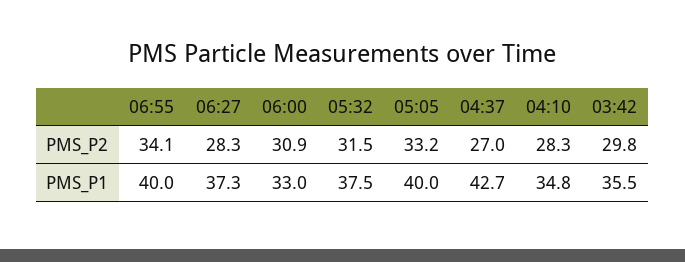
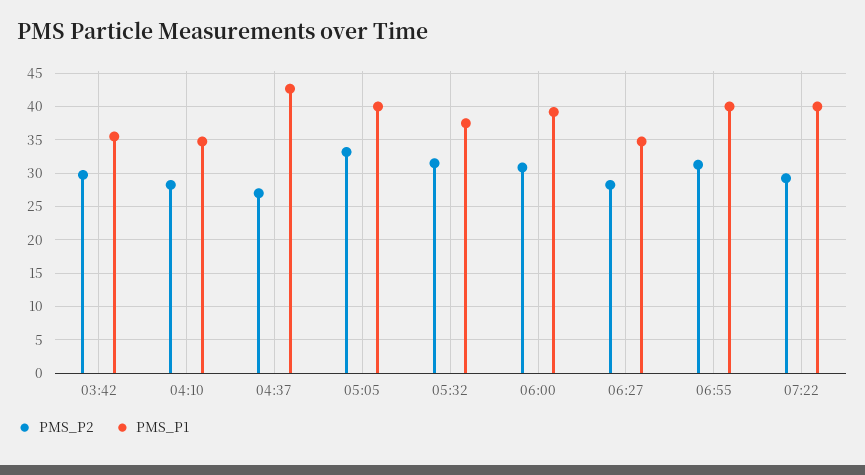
PMS_P2, 06:55: 34.1 -> 31
PMS_P1, 06:27: 37.3 -> 35
PMS_P1, 06:00: 33 -> 39
PMS_P2, 07:22: none -> 29
PMS_P1, 07:22: none -> 40

